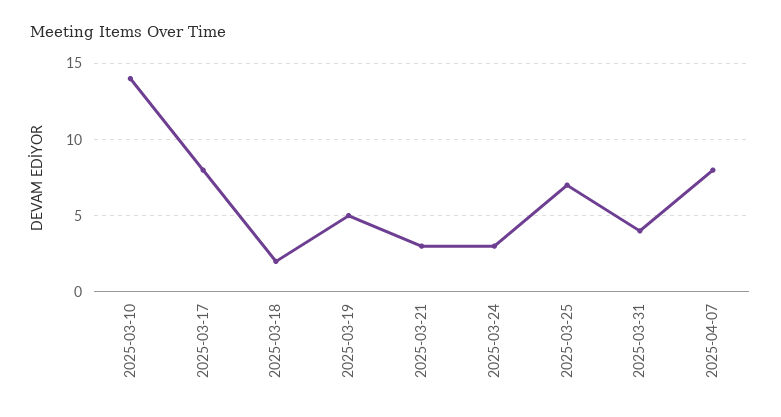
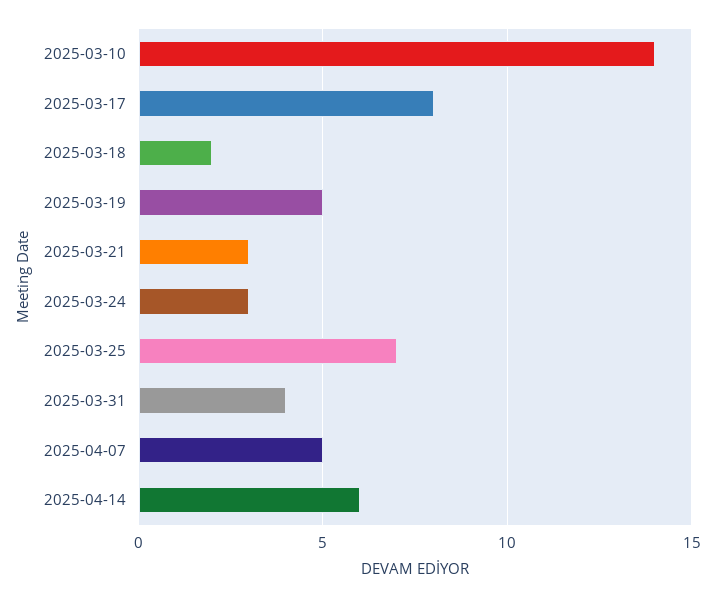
2025-04-07: 8 -> 5
2025-04-14: none -> 6

